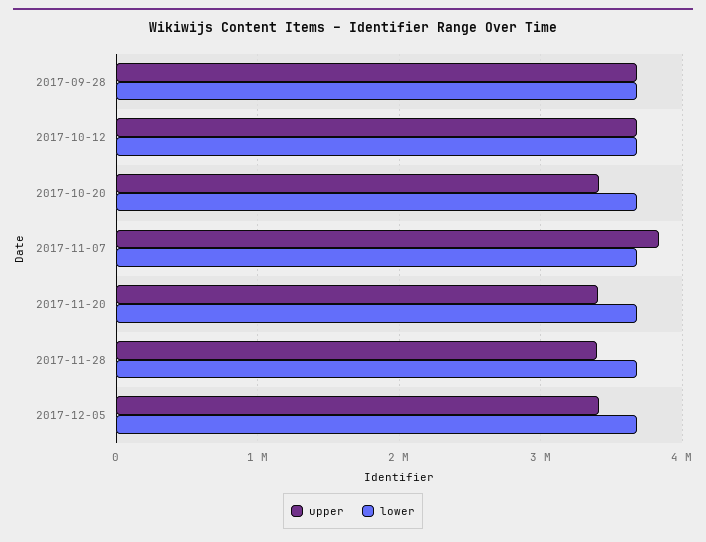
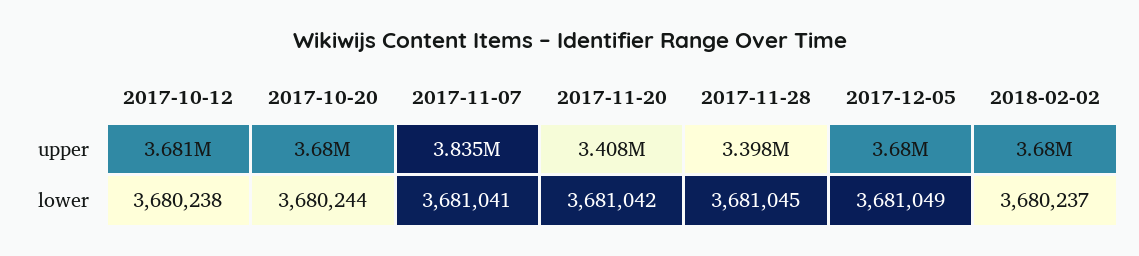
upper, 2017-09-28: 3700000 -> none
lower, 2017-09-28: 3700000 -> none
upper, 2017-10-20: 3400000 -> 3680000
upper, 2017-12-05: 3400000 -> 3680000
upper, 2018-02-02: none -> 3680000
lower, 2018-02-02: none -> 3680237

